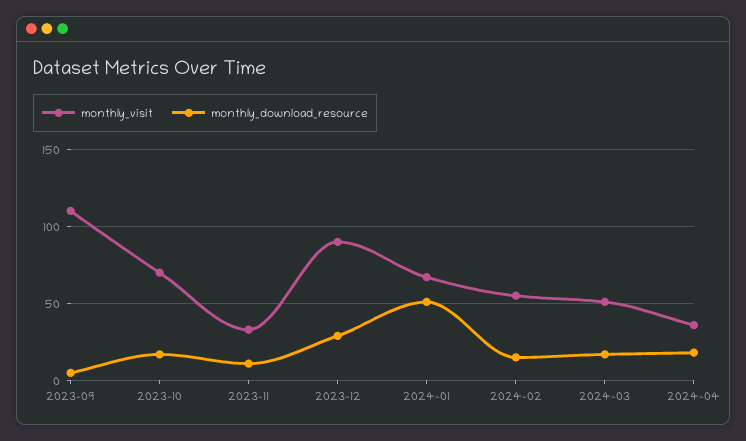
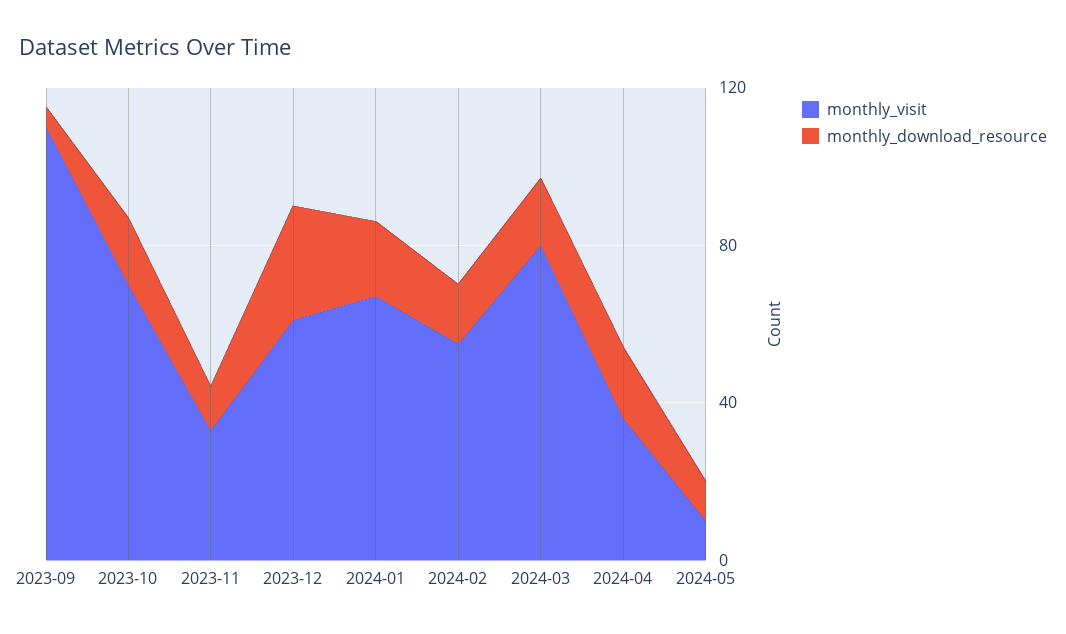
monthly_visit, 2023-12: 90 -> 60
monthly_download_resource, 2024-01: 50 -> 20
monthly_visit, 2024-03: 50 -> 80
monthly_visit, 2024-05: none -> 10
monthly_download_resource, 2024-05: none -> 10

